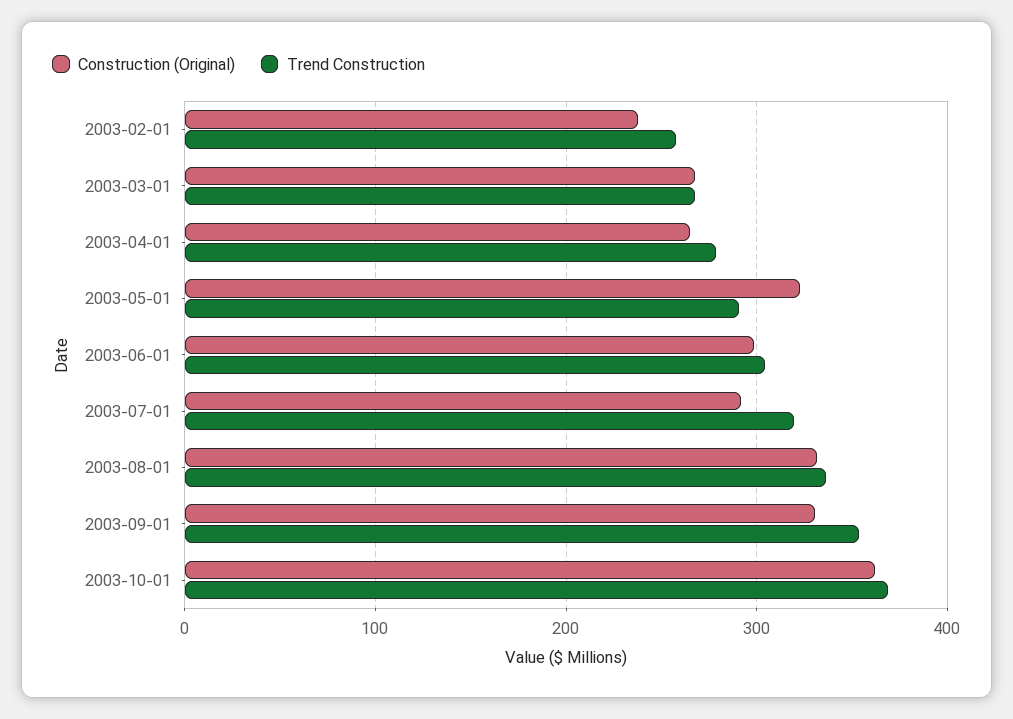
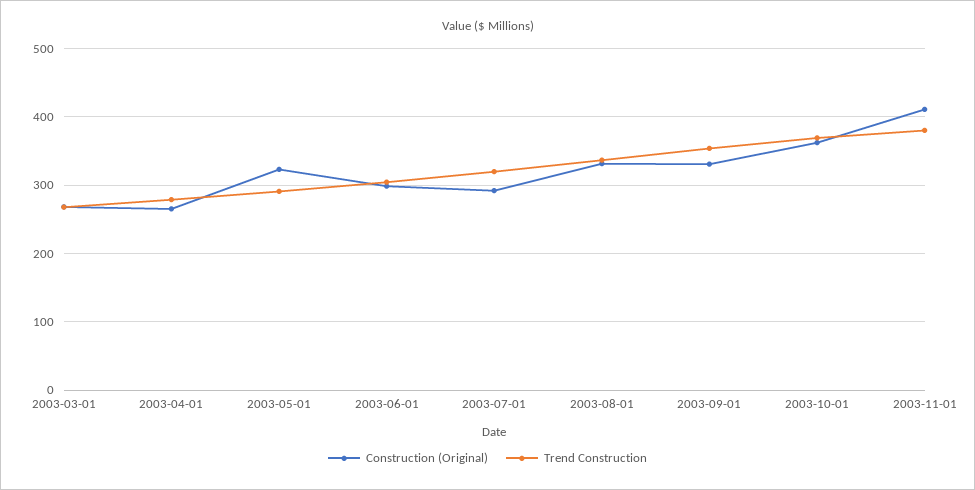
Construction (Original), 2003-02-01: 240 -> none
Trend Construction, 2003-02-01: 260 -> none
Construction (Original), 2003-11-01: none -> 410
Trend Construction, 2003-11-01: none -> 380

